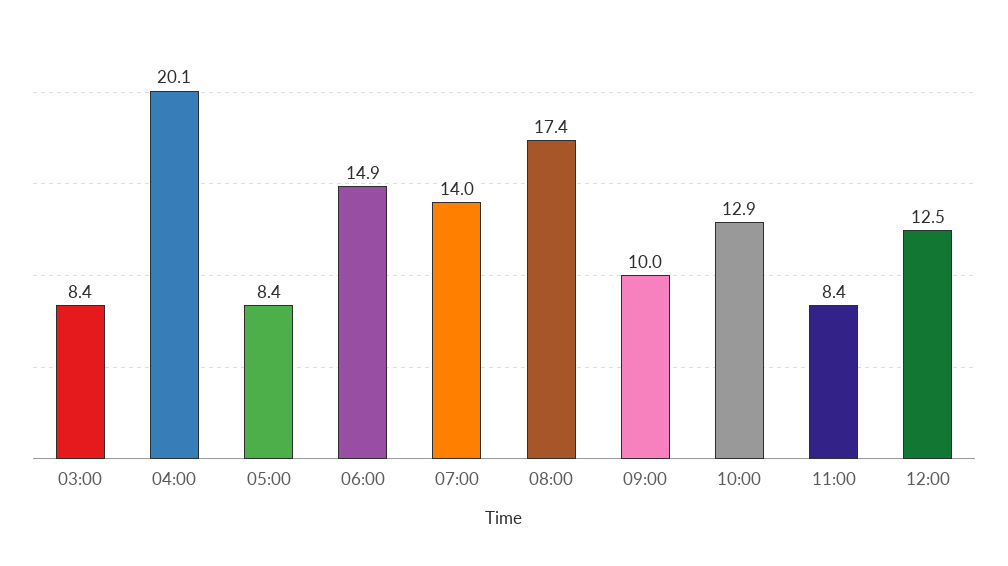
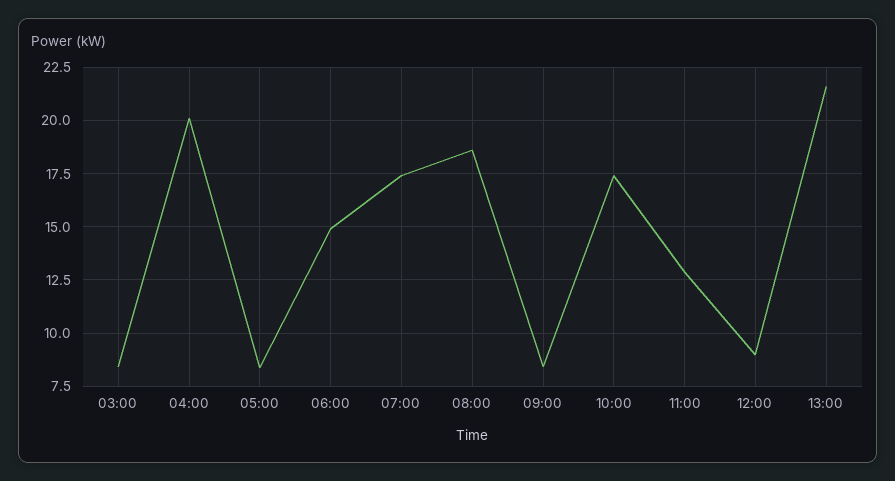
07:00: 14 -> 17.5
08:00: 17.4 -> 18.5
09:00: 10 -> 8.5
10:00: 12.9 -> 17.5
11:00: 8.4 -> 13
12:00: 12.5 -> 9
13:00: none -> 21.5

